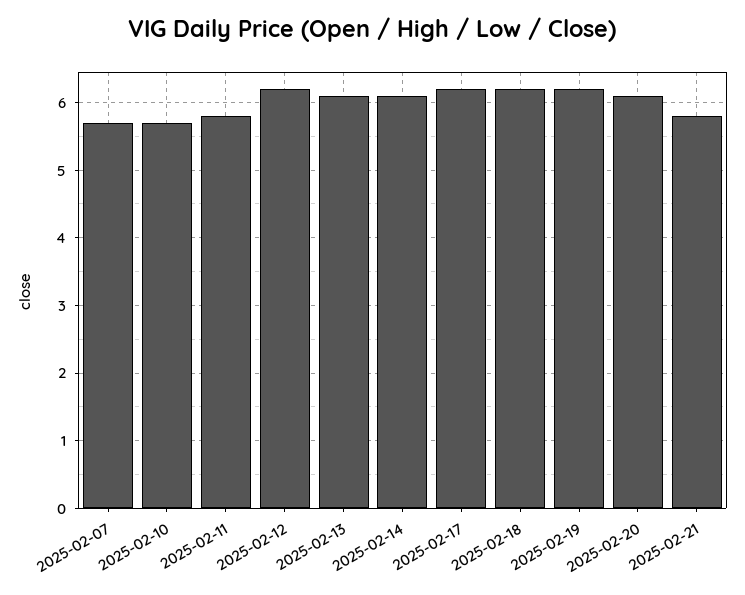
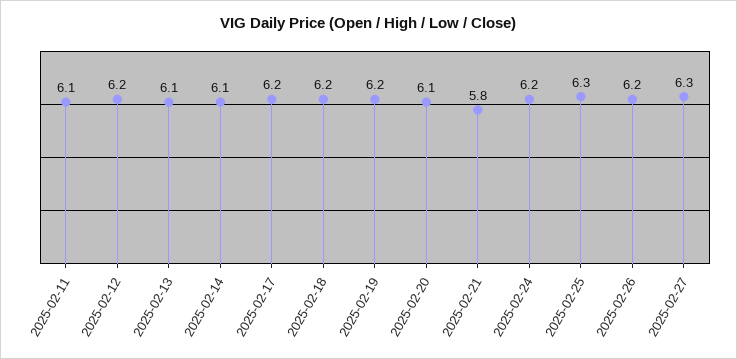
2025-02-07: 5.7 -> none
2025-02-10: 5.7 -> none
2025-02-11: 5.8 -> 6.1
2025-02-24: none -> 6.2
2025-02-25: none -> 6.3
2025-02-26: none -> 6.2
2025-02-27: none -> 6.3

